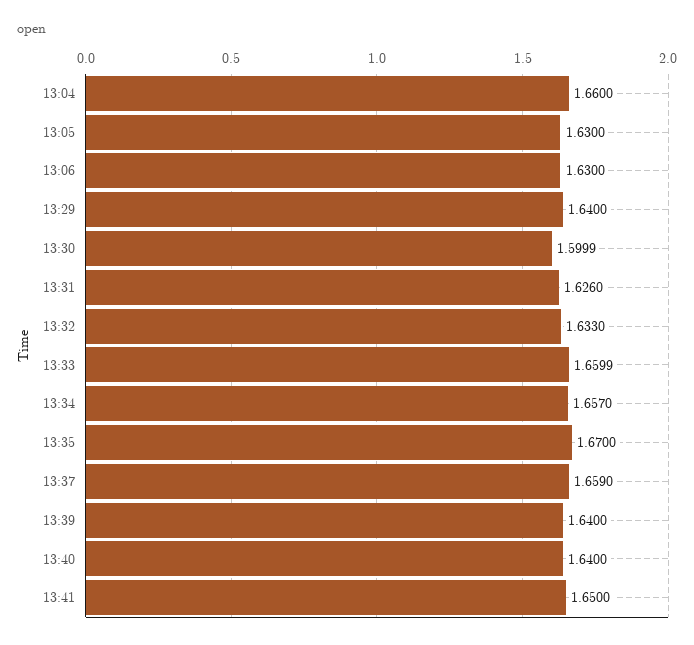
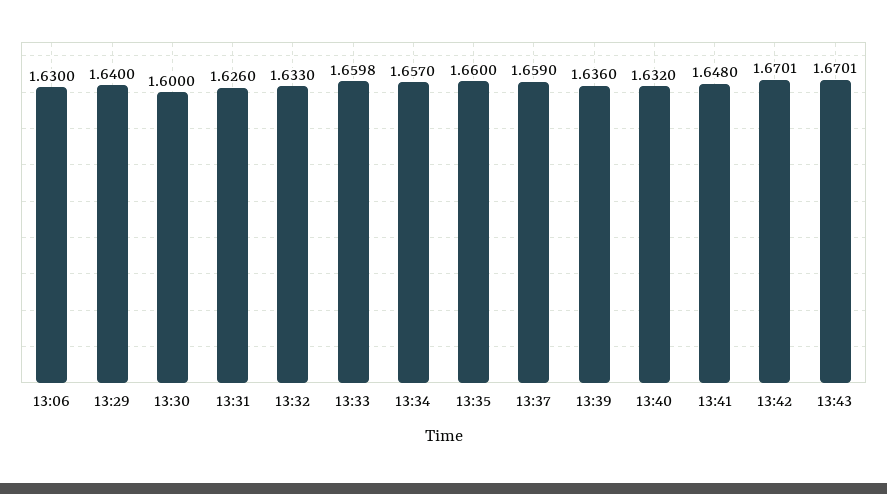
13:04: 1.66 -> none
13:05: 1.63 -> none
13:30: 1.5999 -> 1.6
13:33: 1.6599 -> 1.6598
13:35: 1.67 -> 1.66
13:39: 1.64 -> 1.636
13:40: 1.64 -> 1.632
13:41: 1.65 -> 1.648
13:42: none -> 1.6701
13:43: none -> 1.6701

